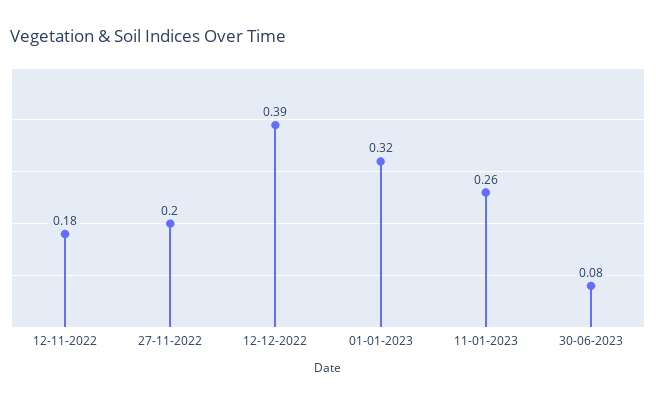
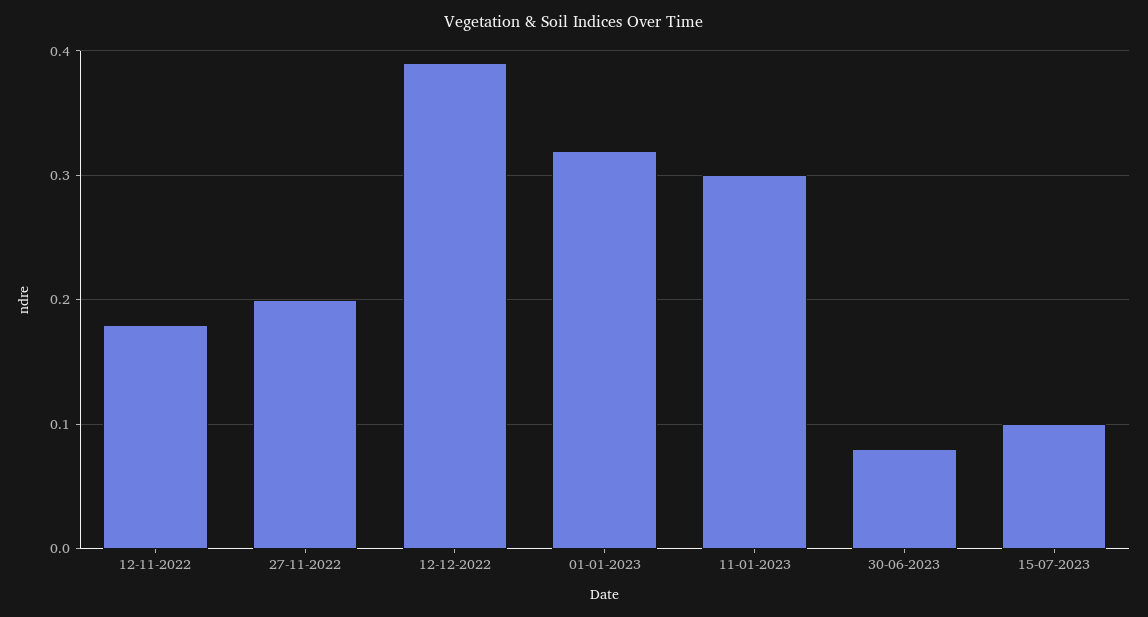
11-01-2023: 0.26 -> 0.3
15-07-2023: none -> 0.1

